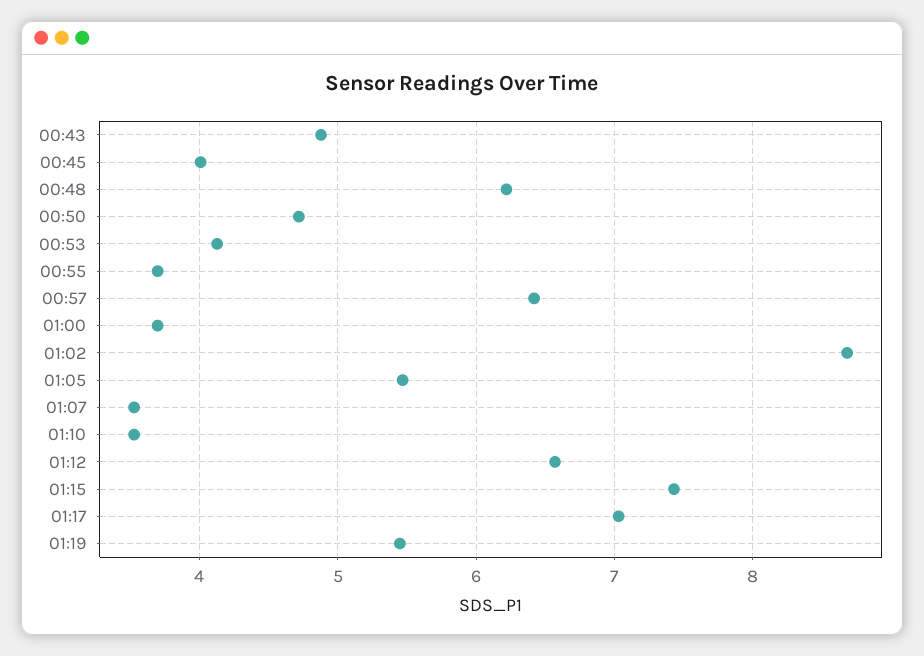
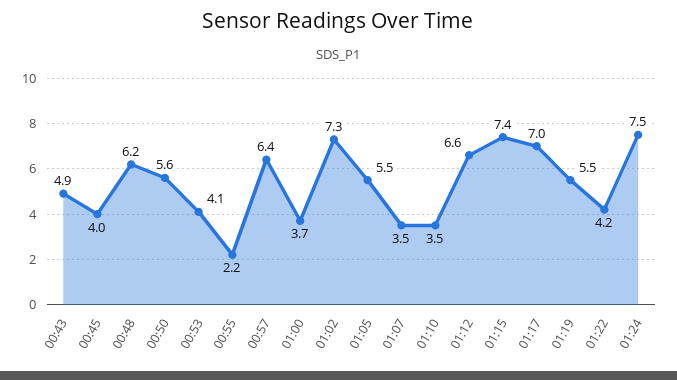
00:50: 4.7 -> 5.6
00:55: 3.7 -> 2.2
01:02: 8.7 -> 7.3
01:22: none -> 4.2
01:24: none -> 7.5

